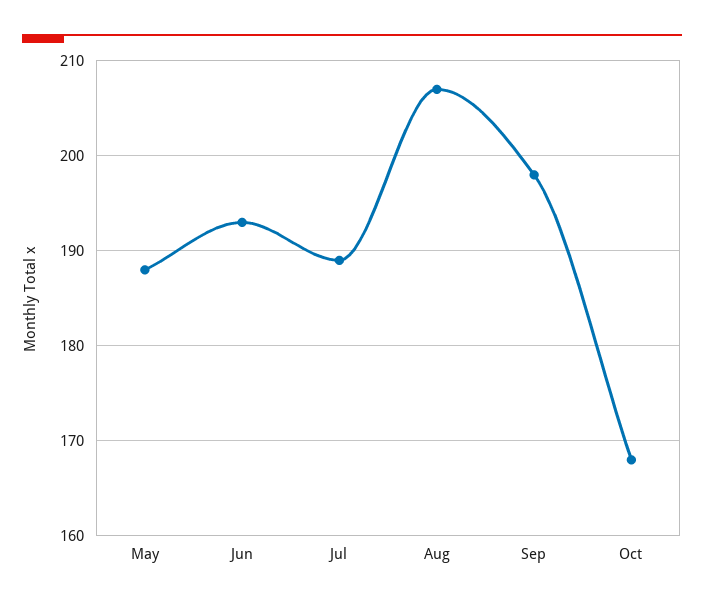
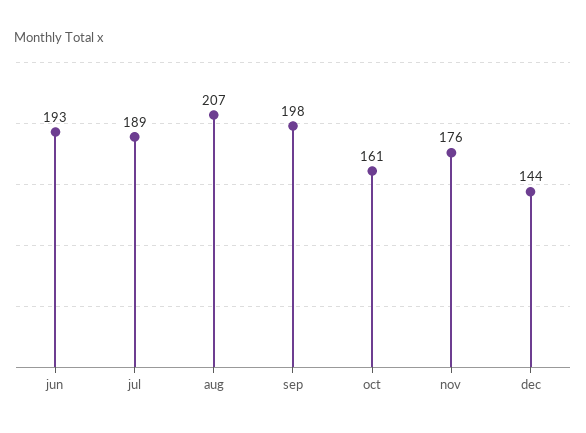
May: 188 -> none
Oct: 168 -> 161
nov: none -> 176
dec: none -> 144

